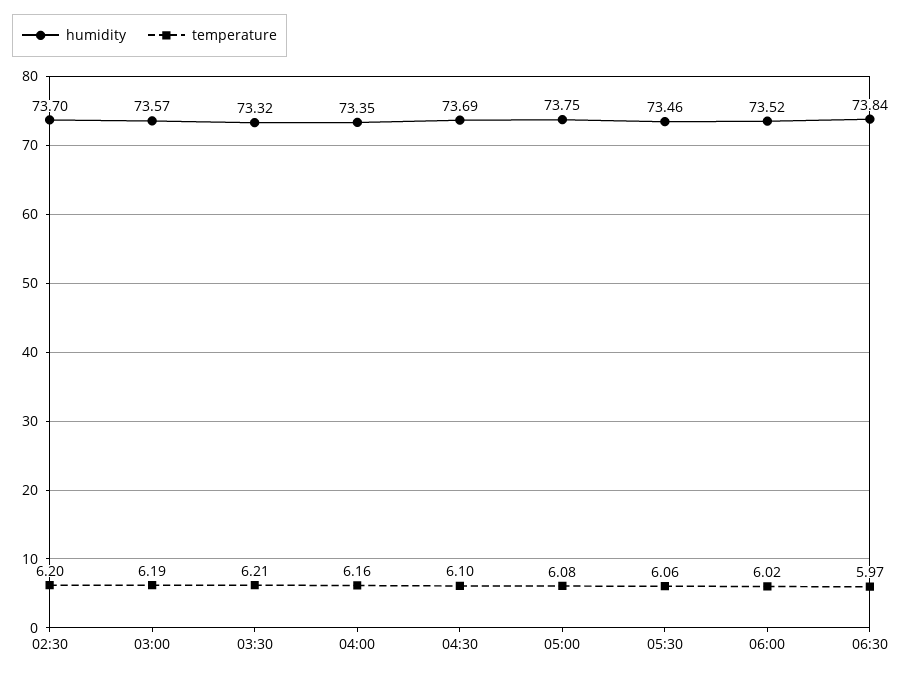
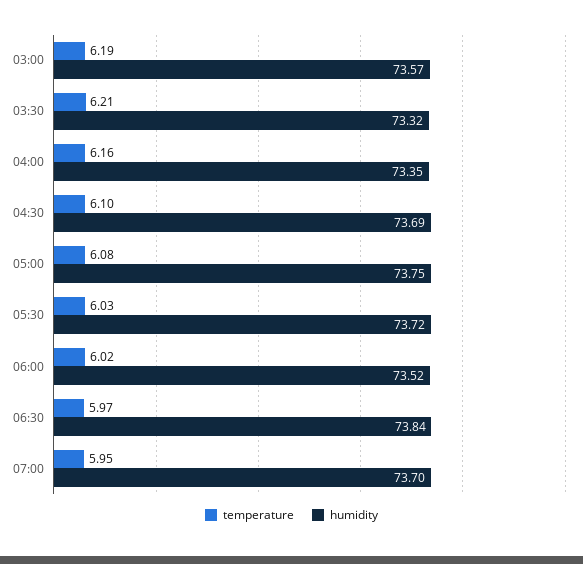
humidity, 02:30: 73.7 -> none
temperature, 02:30: 6.2 -> none
humidity, 05:30: 73.46 -> 73.72
temperature, 05:30: 6.06 -> 6.03
temperature, 07:00: none -> 5.95
humidity, 07:00: none -> 73.7

